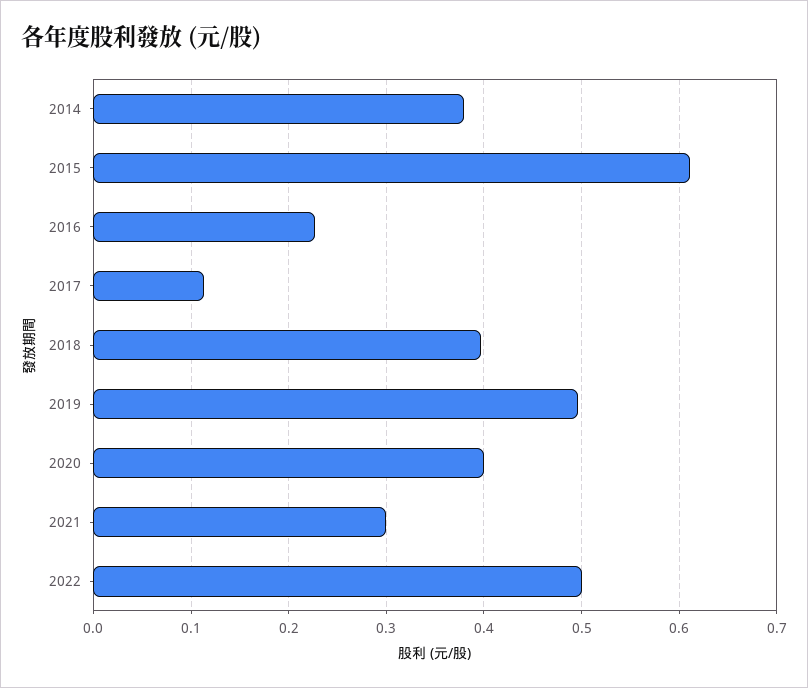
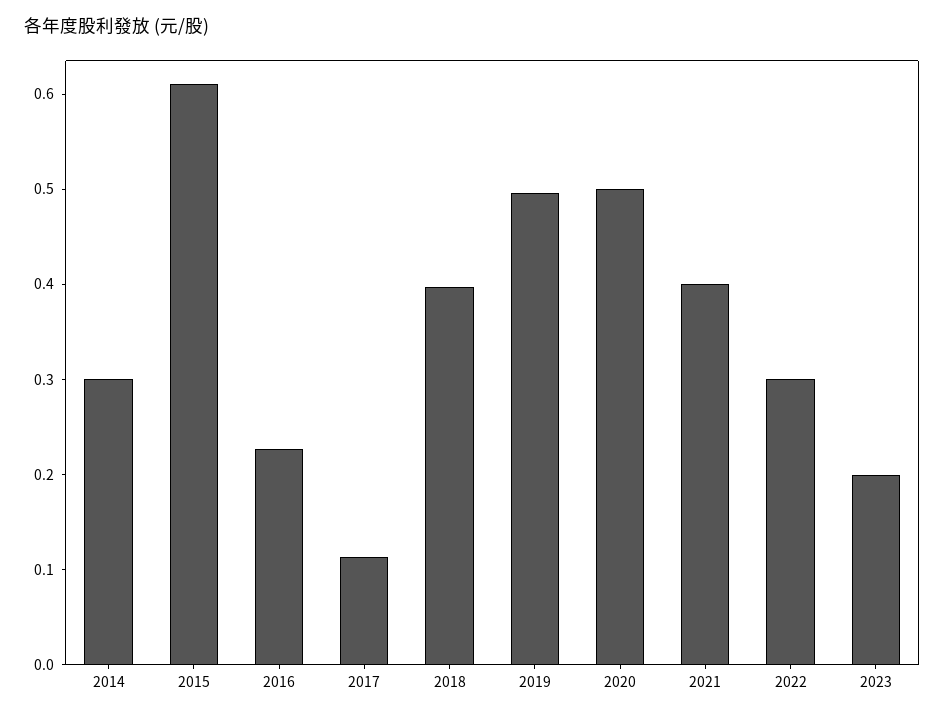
2014: 0.38 -> 0.3
2020: 0.4 -> 0.5
2021: 0.3 -> 0.4
2022: 0.5 -> 0.3
2023: none -> 0.2

